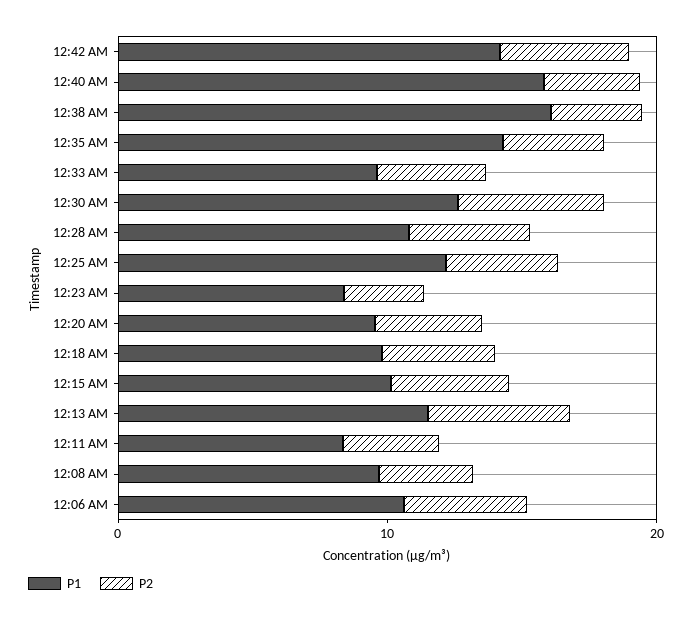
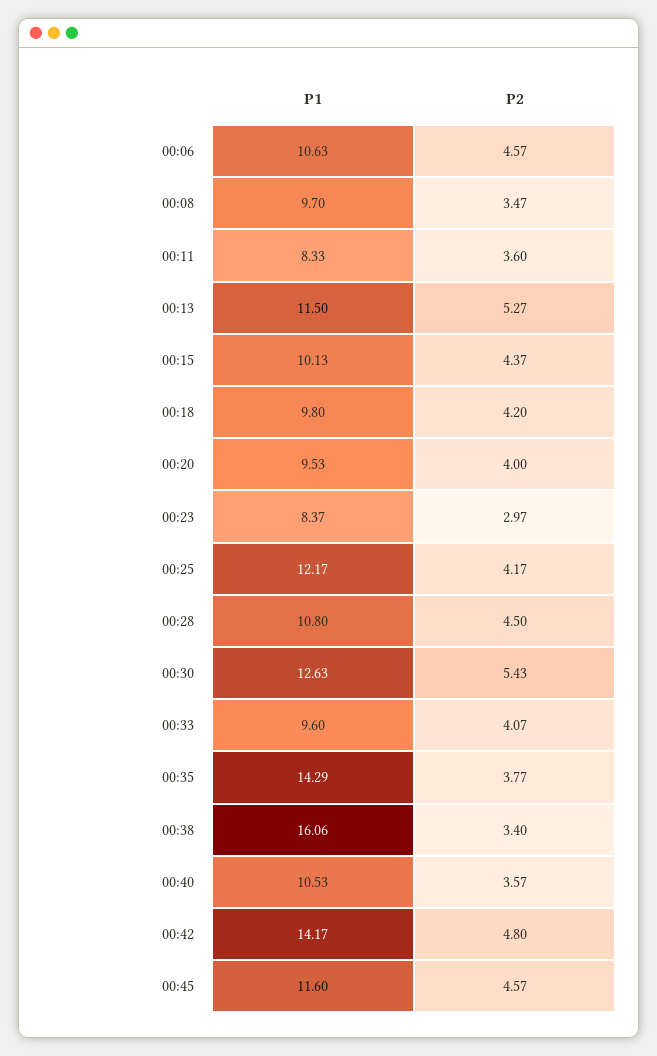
P1, 12:40 AM: 16 -> 10.53
P1, 00:45: none -> 11.6
P2, 00:45: none -> 4.57

